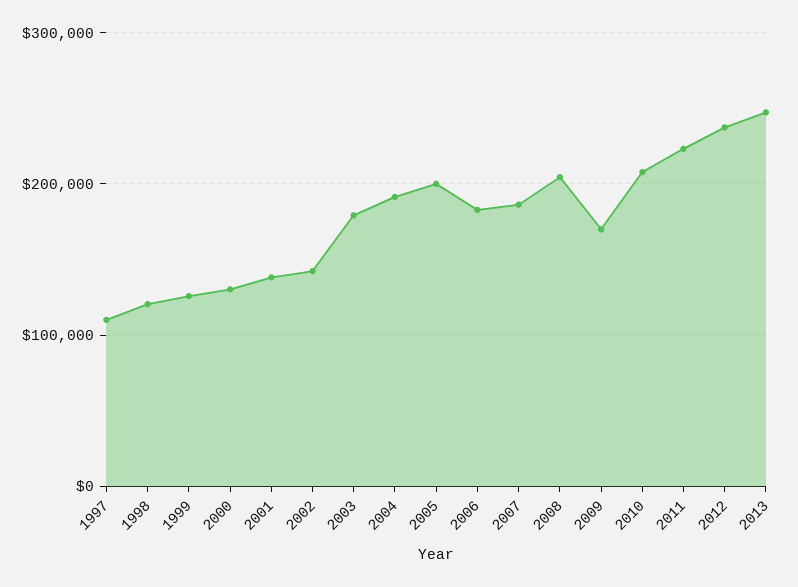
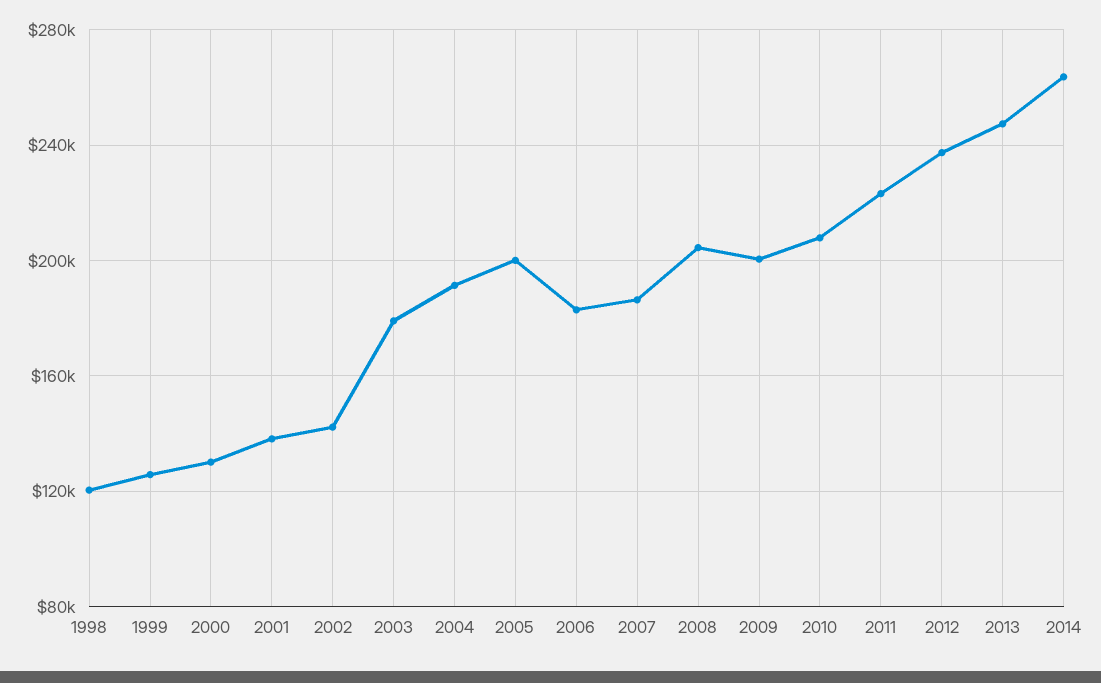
1997: 110000 -> none
2009: 170000 -> 200000
2014: none -> 265000

